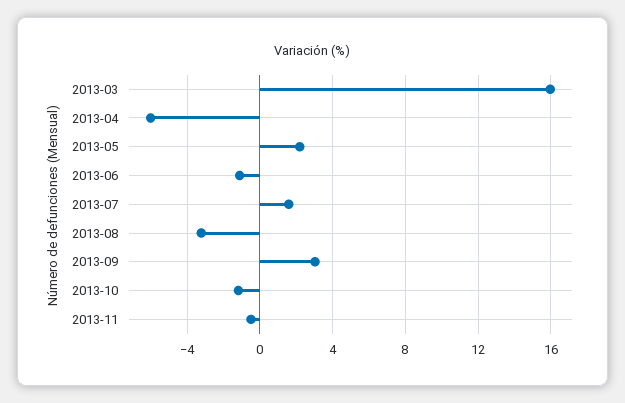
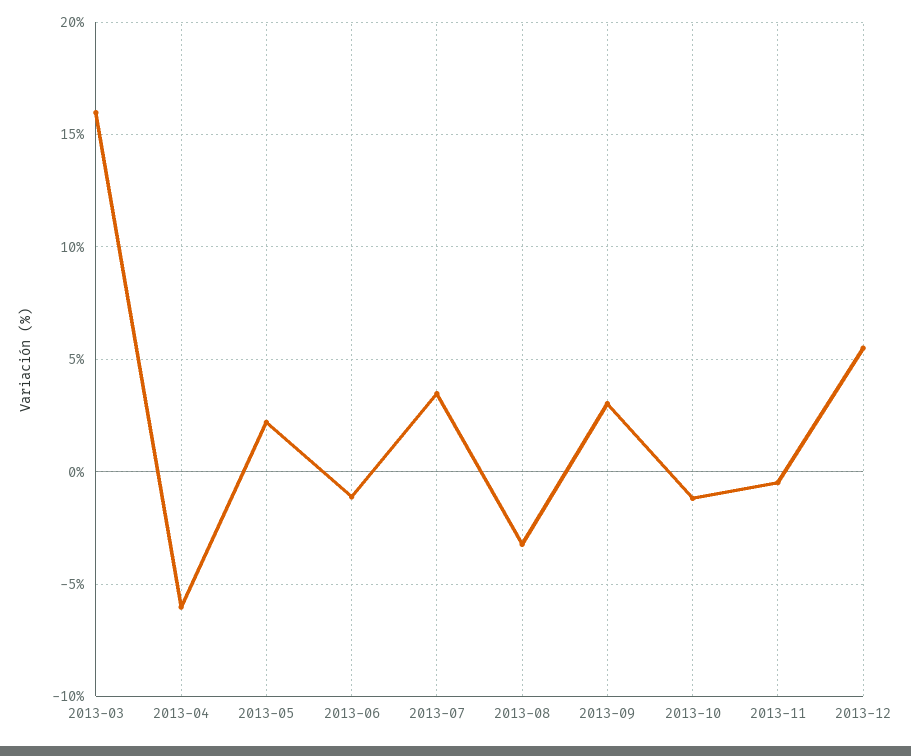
2013-07: 1.5 -> 3.5
2013-12: none -> 5.5

